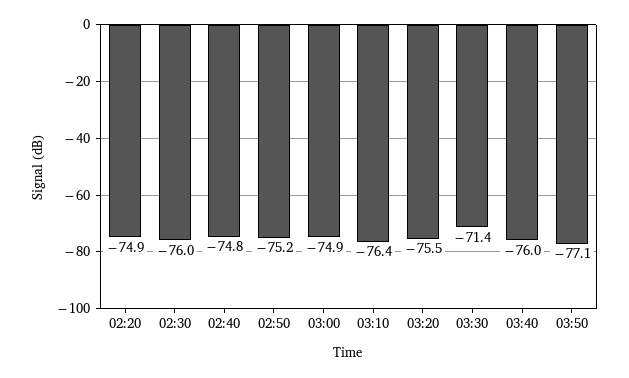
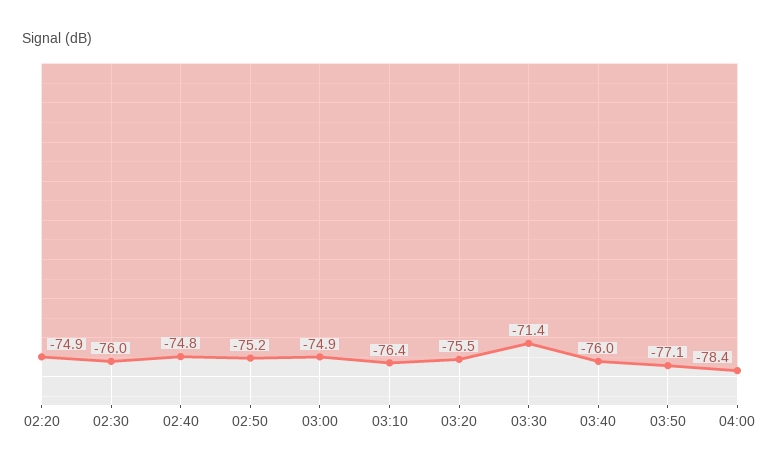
04:00: none -> -78.4

